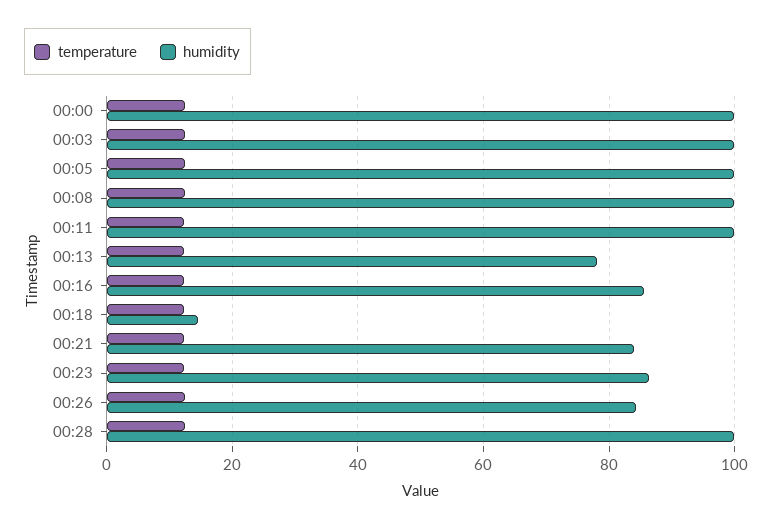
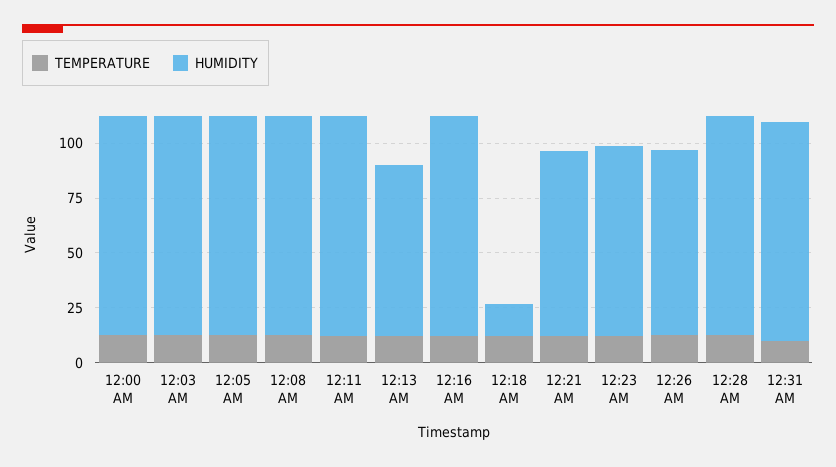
humidity, 00:16: 86 -> 100
temperature, 12:31 AM: none -> 10
humidity, 12:31 AM: none -> 100

